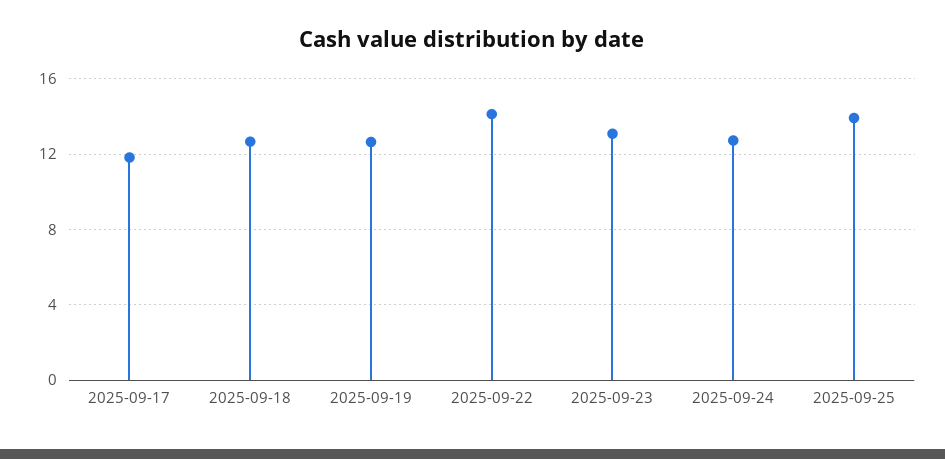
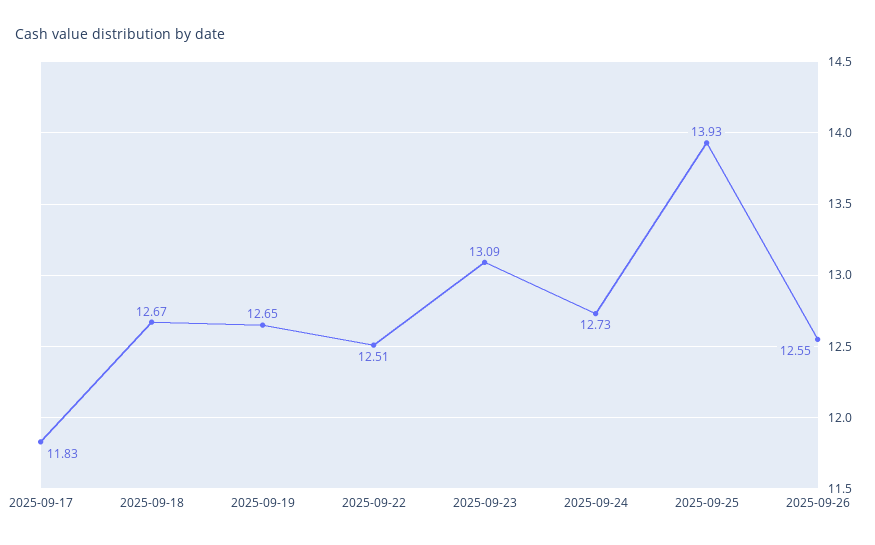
2025-09-22: 14 -> 12.51
2025-09-26: none -> 12.55

